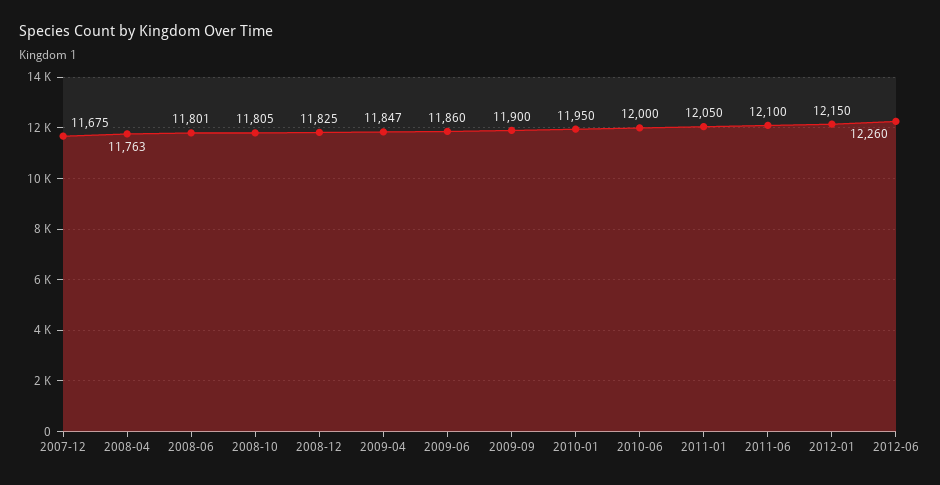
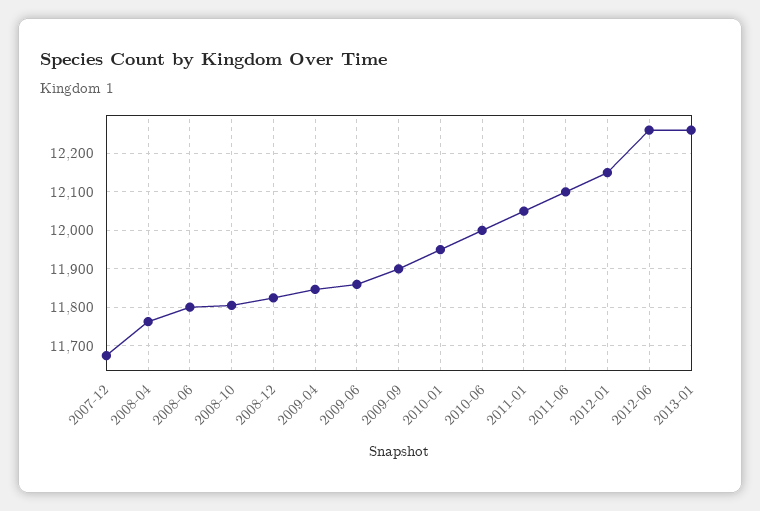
2013-01: none -> 12260

